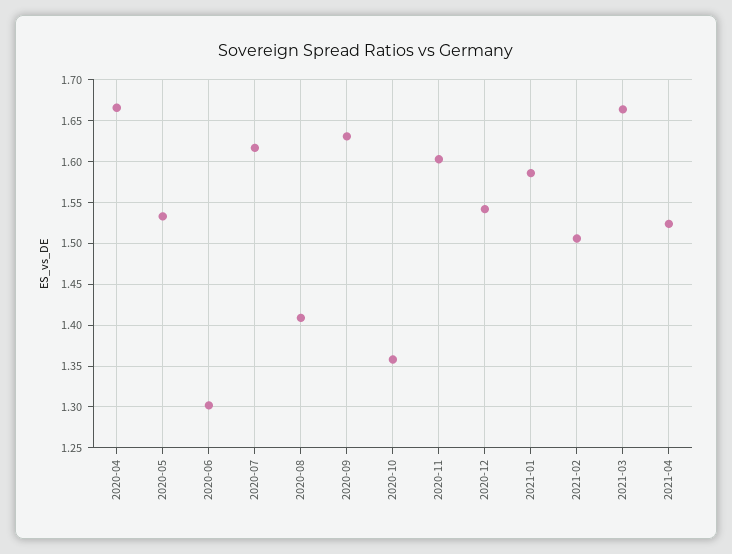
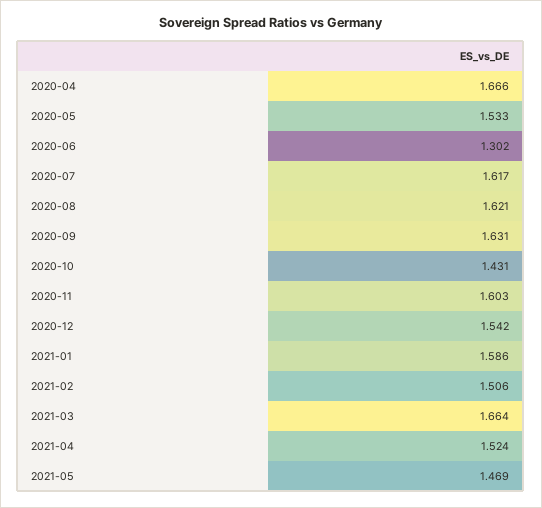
2020-08: 1.41 -> 1.621
2020-10: 1.36 -> 1.431
2021-05: none -> 1.469

